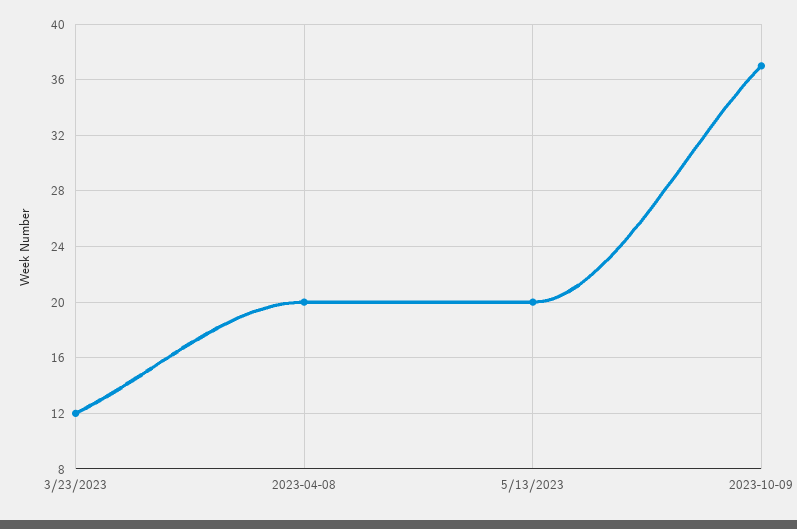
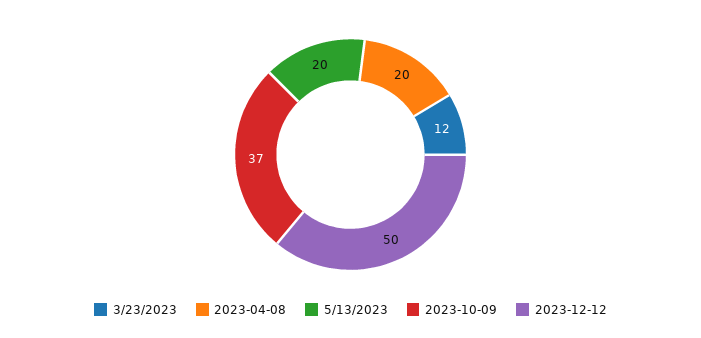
2023-12-12: none -> 50

